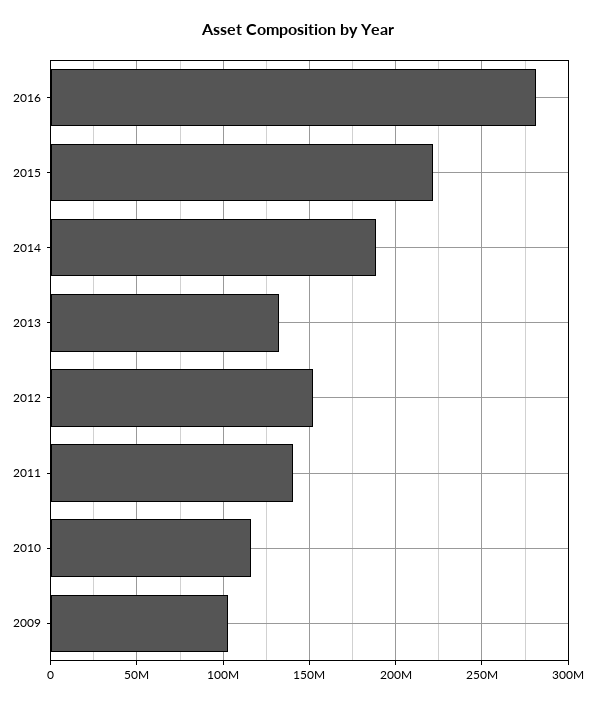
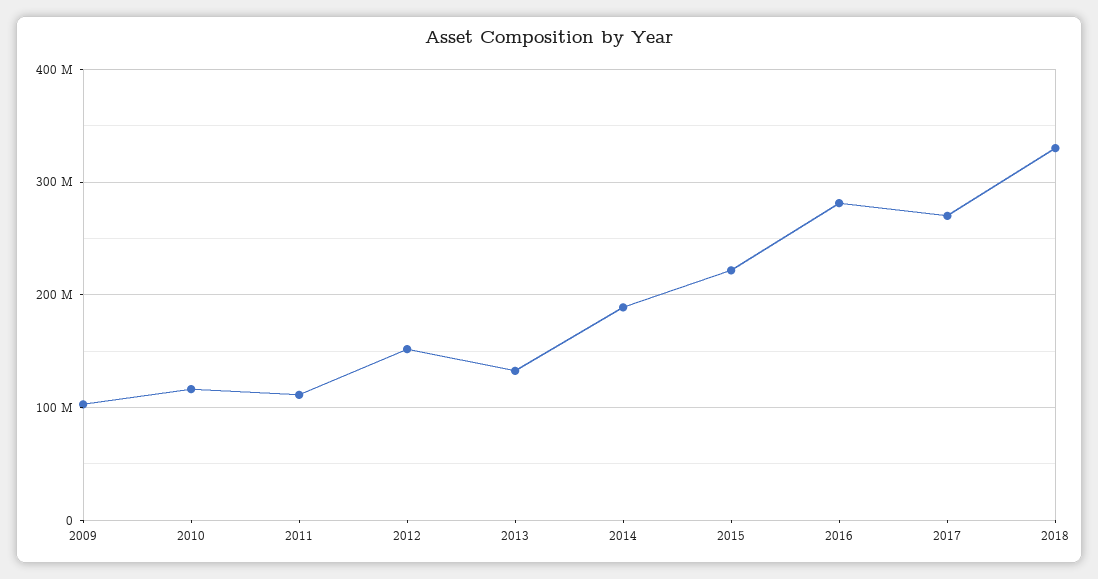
2011: 140000000 -> 110000000
2017: none -> 270000000
2018: none -> 330000000

